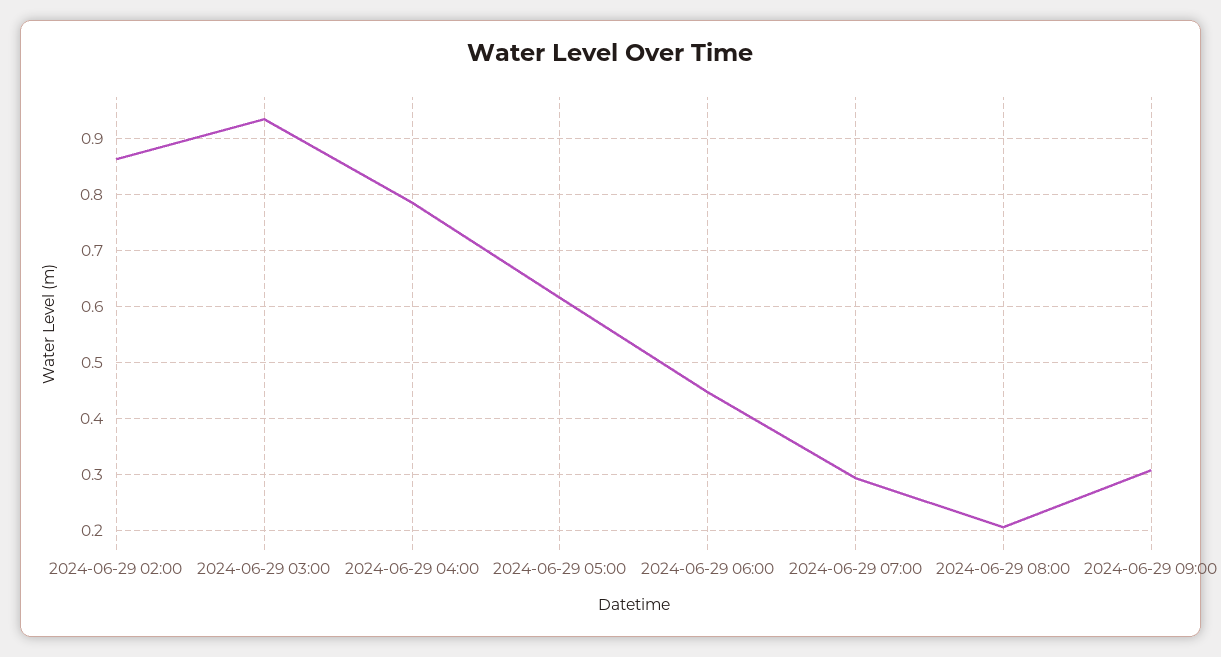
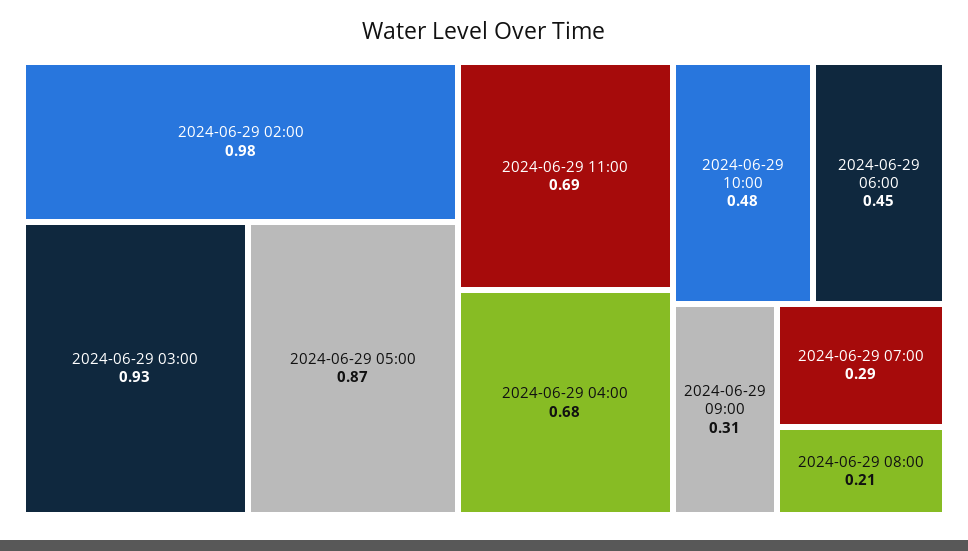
2024-06-29 02:00: 0.86 -> 0.98
2024-06-29 04:00: 0.78 -> 0.68
2024-06-29 05:00: 0.62 -> 0.87
2024-06-29 11:00: none -> 0.69
2024-06-29 10:00: none -> 0.48

